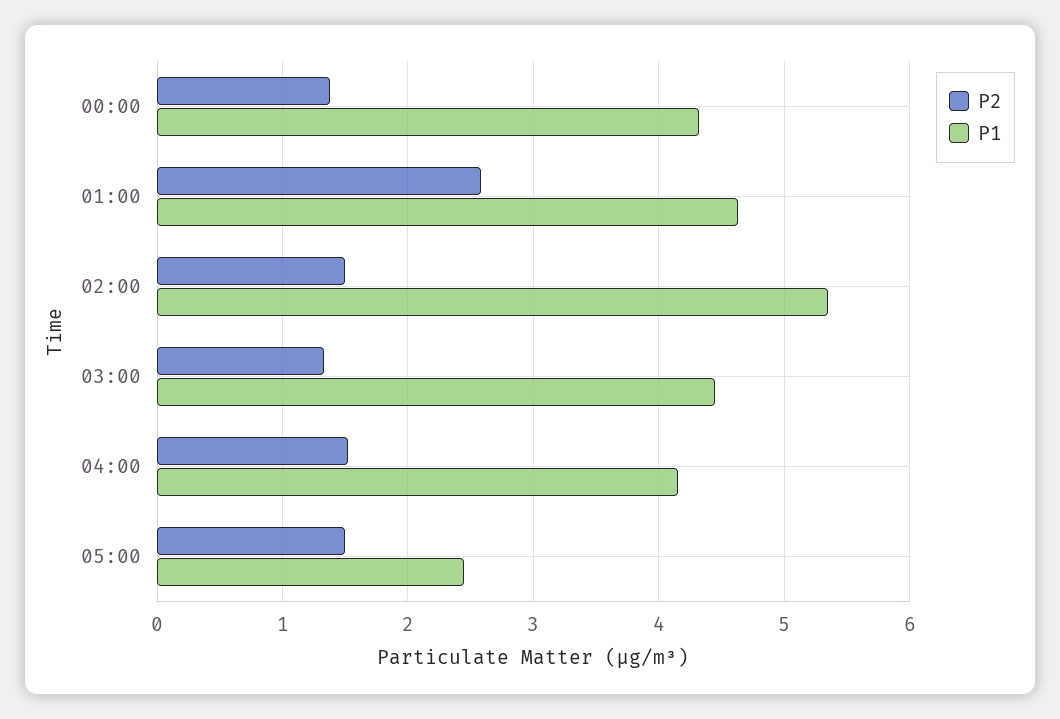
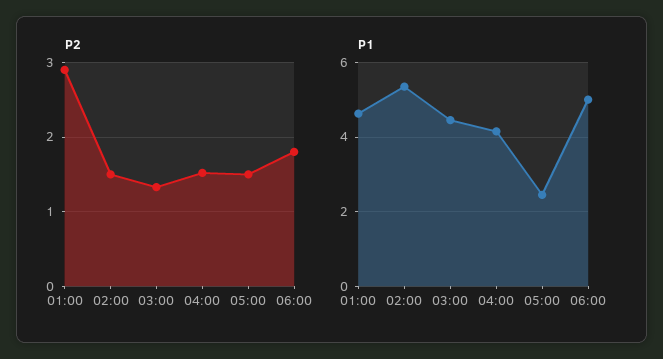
P2, 00:00: 1.4 -> none
P1, 00:00: 4.3 -> none
P2, 01:00: 2.6 -> 2.9
P2, 06:00: none -> 1.8
P1, 06:00: none -> 5

